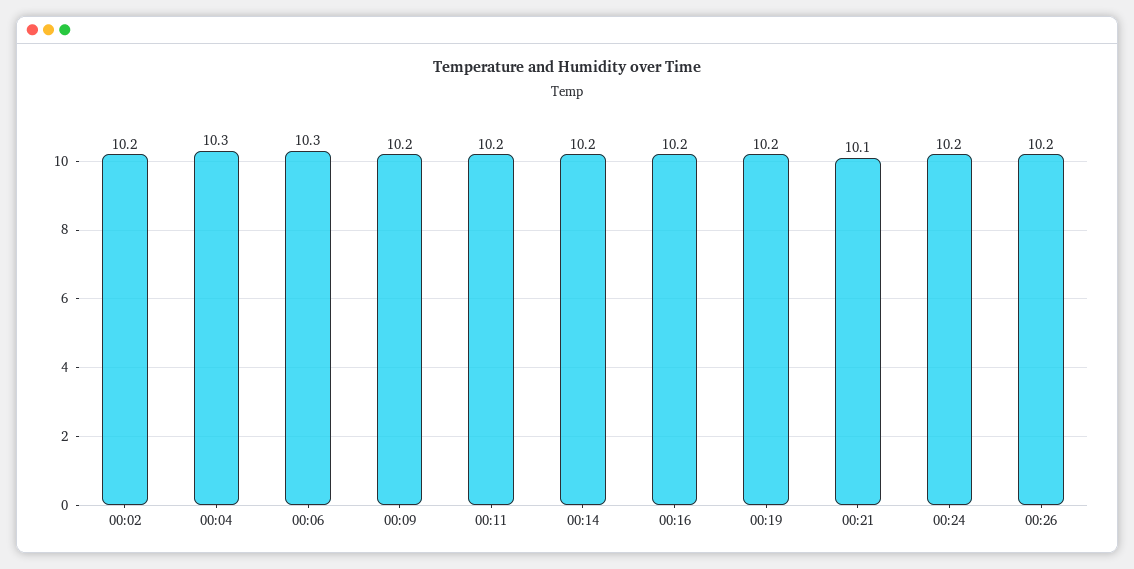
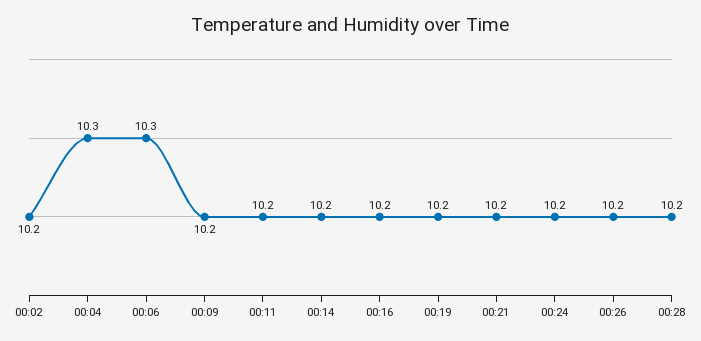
00:21: 10.1 -> 10.2
00:28: none -> 10.2

